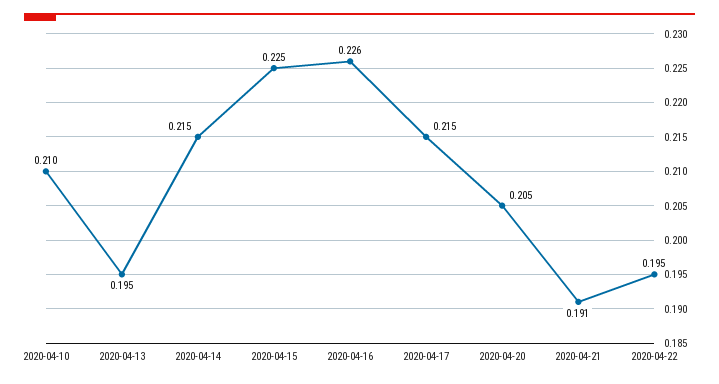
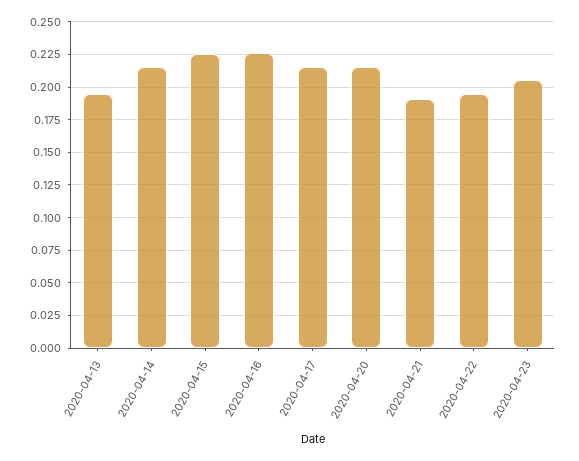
2020-04-10: 0.21 -> none
2020-04-20: 0.205 -> 0.215
2020-04-23: none -> 0.205

